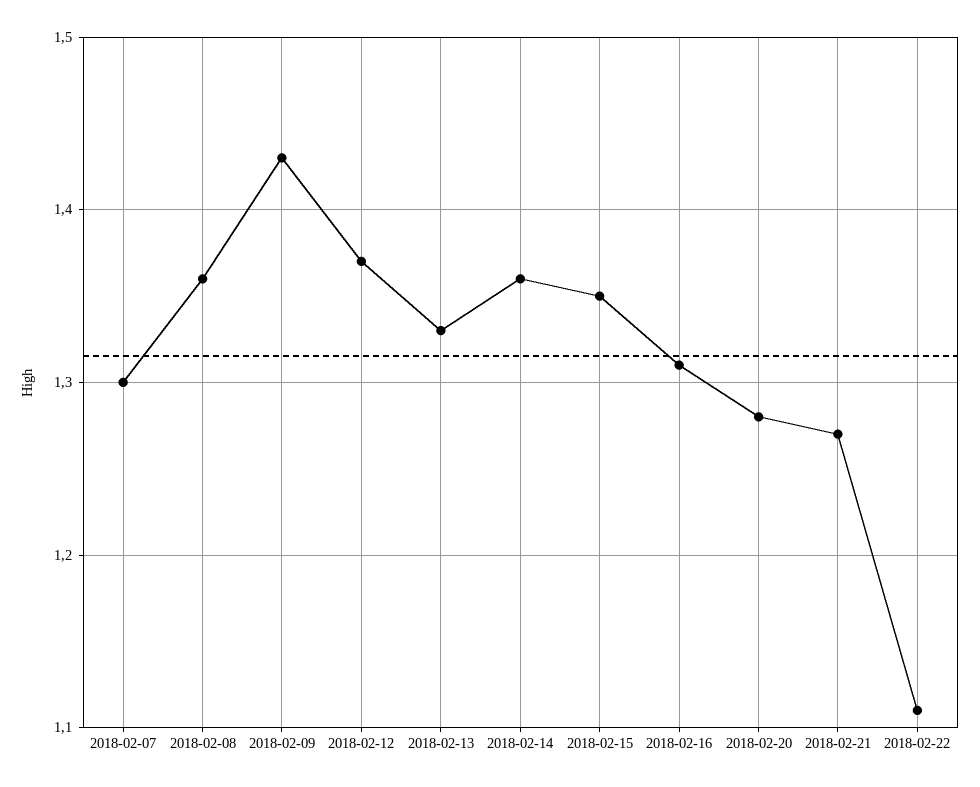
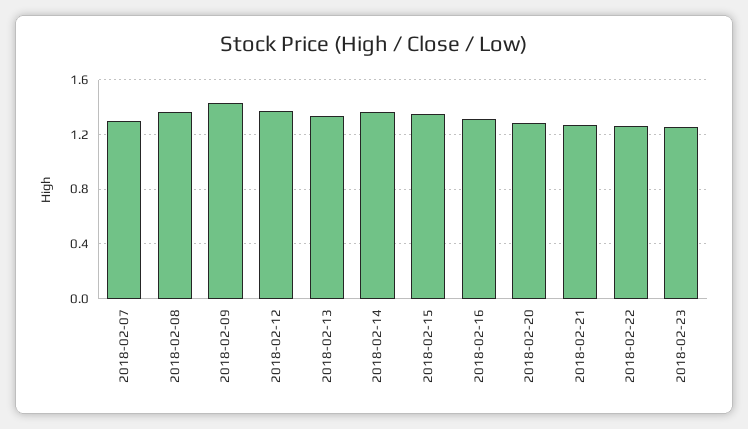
2018-02-22: 1.11 -> 1.25
2018-02-23: none -> 1.25

